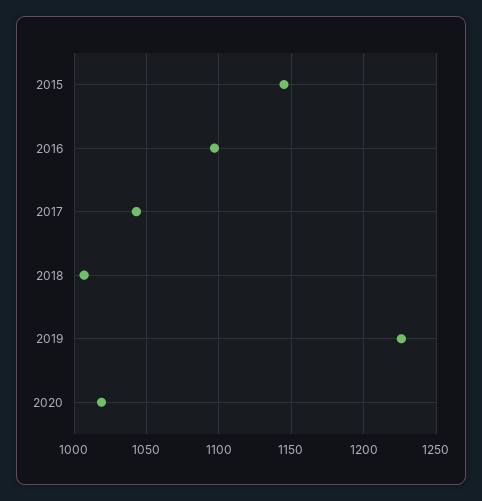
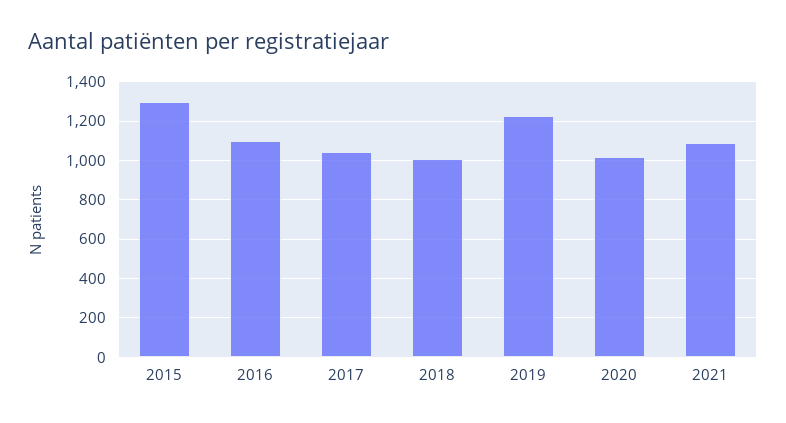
2015: 1145 -> 1300
2021: none -> 1100

